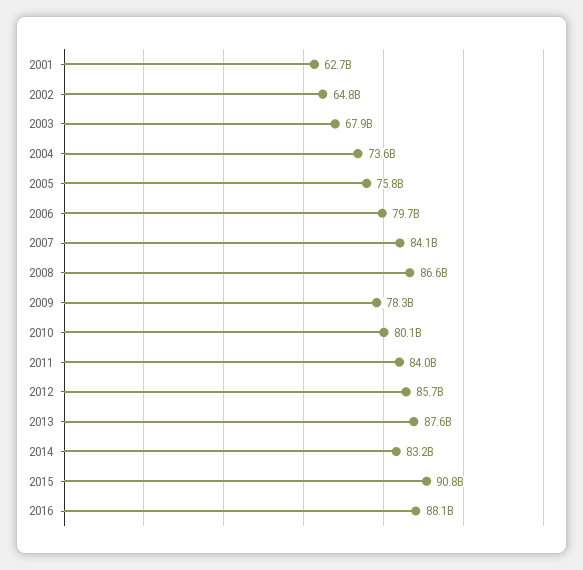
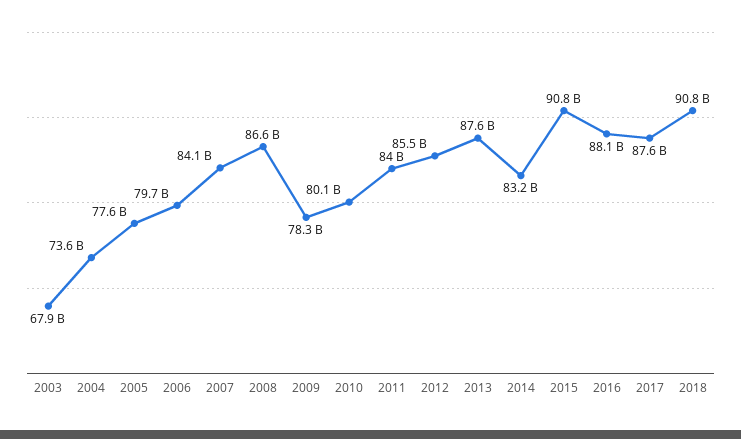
2001: 62700000000 -> none
2002: 64800000000 -> none
2005: 75800000000 -> 77600000000
2012: 85700000000 -> 85500000000
2017: none -> 87600000000
2018: none -> 90800000000

